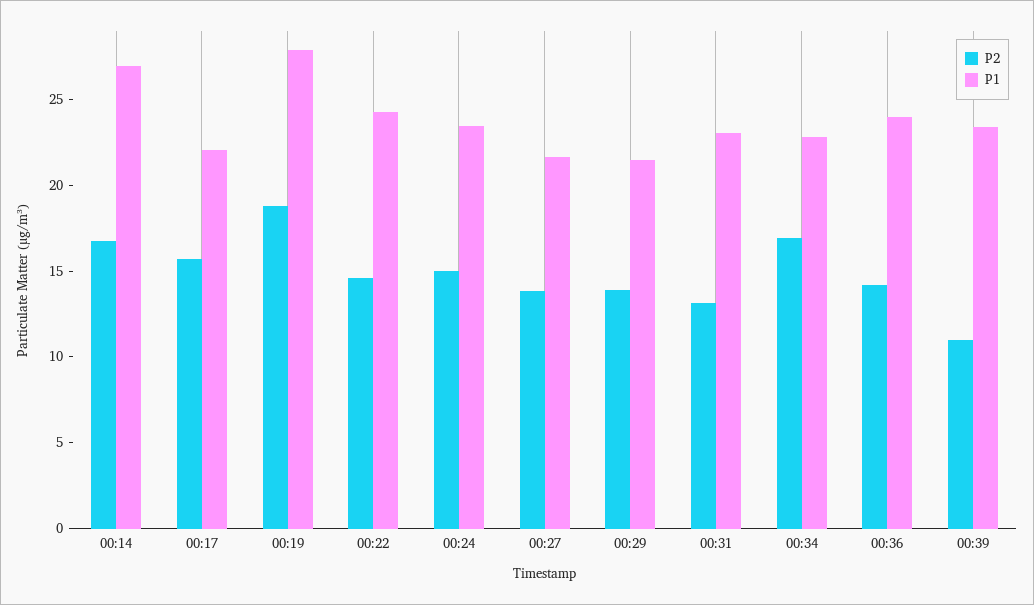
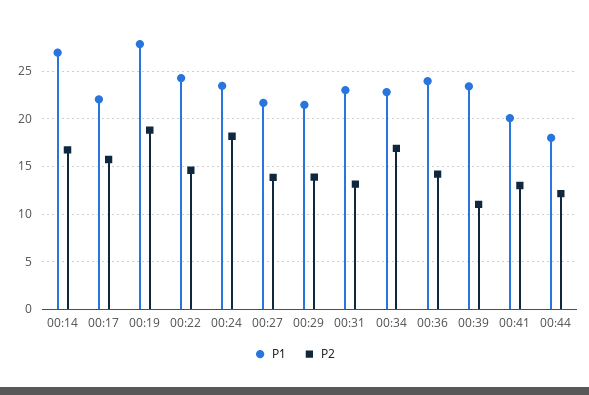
P2, 00:24: 15 -> 18
P1, 00:41: none -> 20
P2, 00:41: none -> 13
P1, 00:44: none -> 18
P2, 00:44: none -> 12

